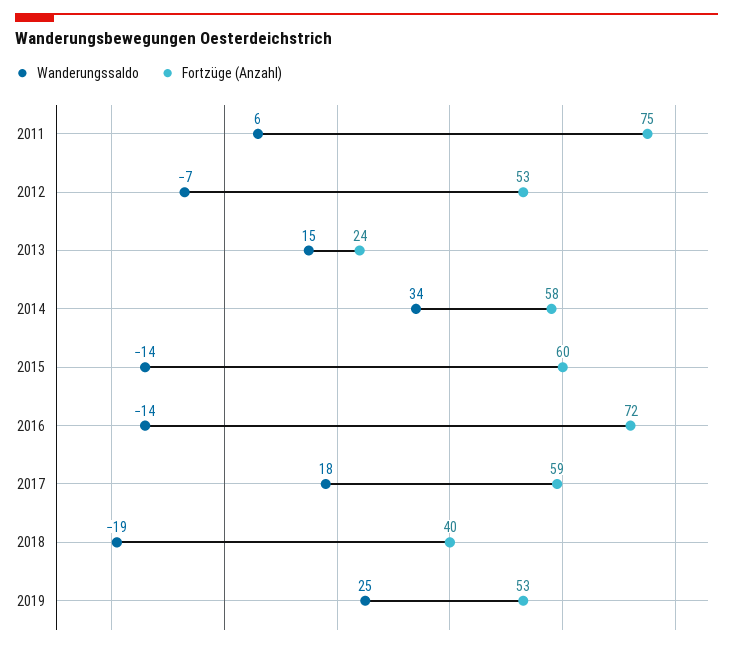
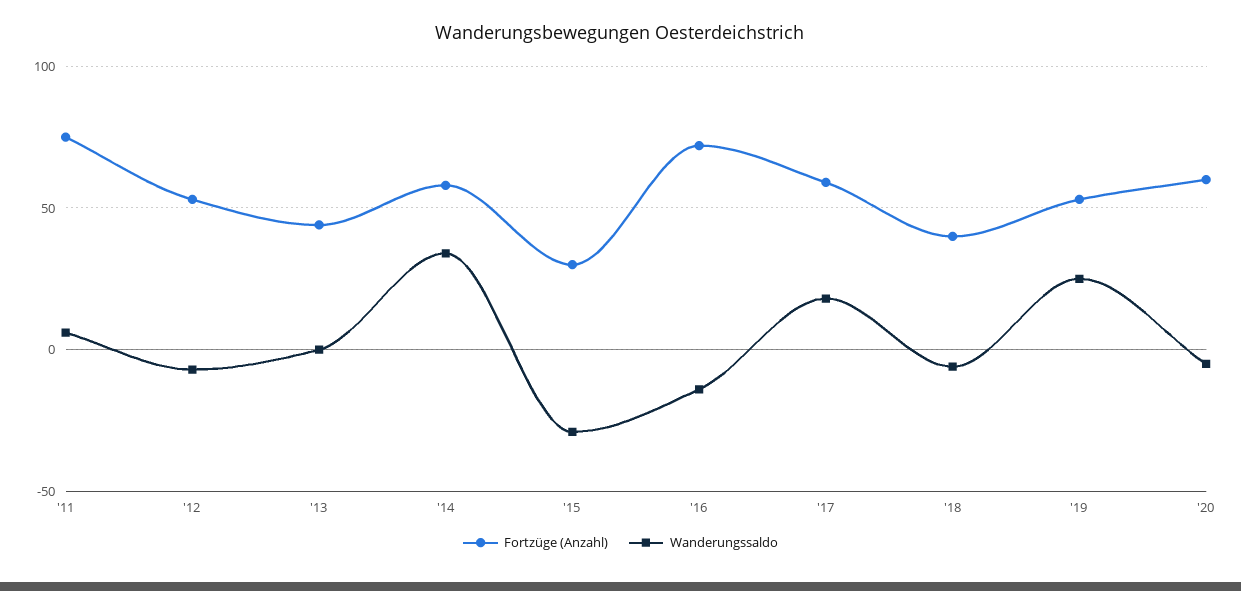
Wanderungssaldo, 2013: 15 -> 0
Fortzüge (Anzahl), 2013: 24 -> 45
Wanderungssaldo, 2015: -14 -> -30
Fortzüge (Anzahl), 2015: 60 -> 30
Wanderungssaldo, 2018: -19 -> -5
Fortzüge (Anzahl), '20: none -> 60
Wanderungssaldo, '20: none -> -5

